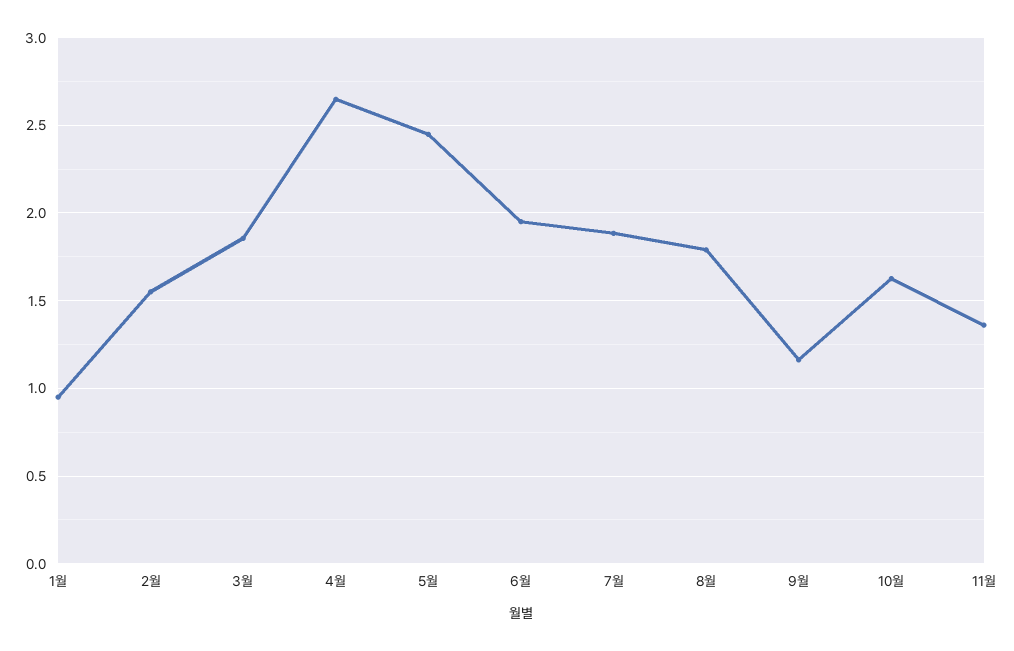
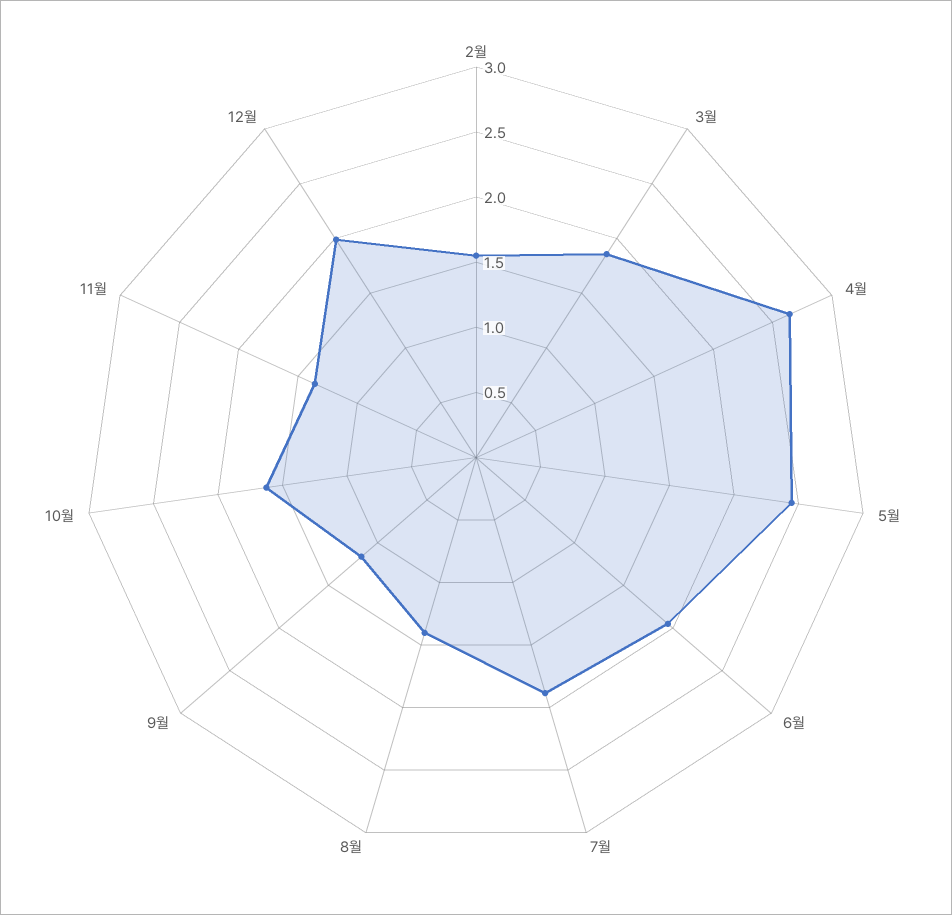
1월: 0.95 -> none
8월: 1.8 -> 1.4
12월: none -> 2

